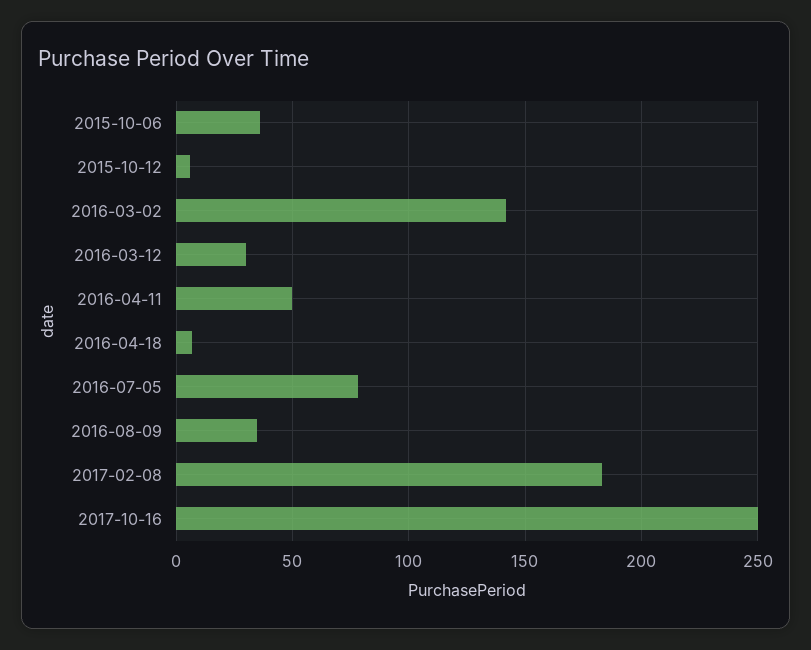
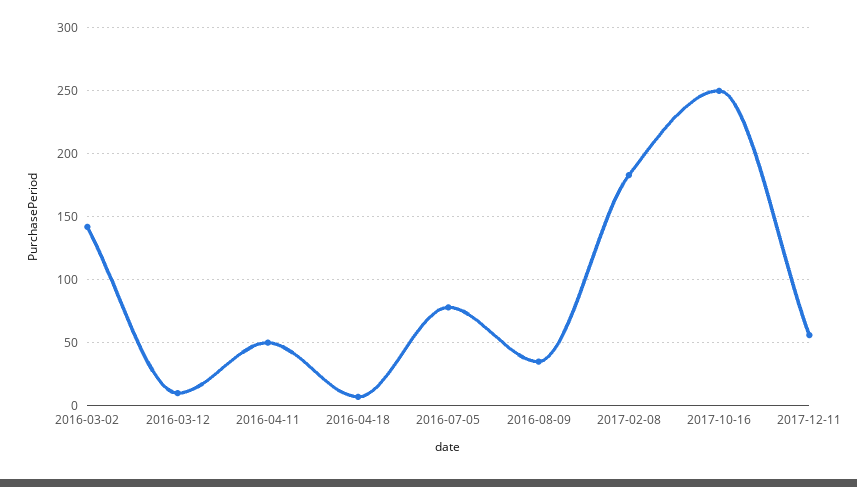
2015-10-06: 35 -> none
2015-10-12: 5 -> none
2016-03-12: 30 -> 10
2017-12-11: none -> 55

